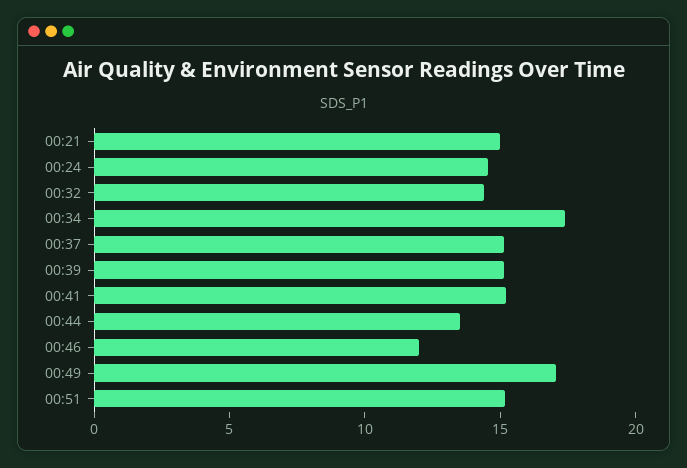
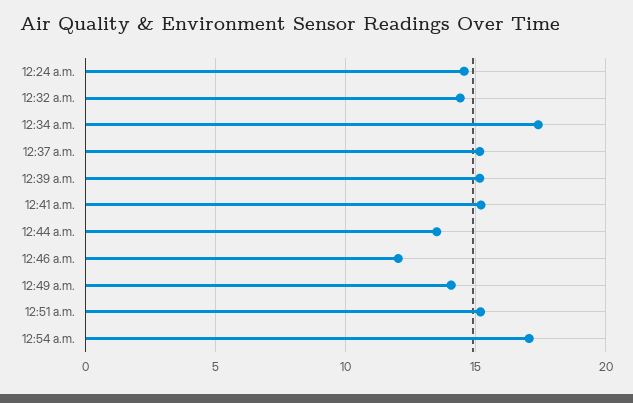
00:21: 15 -> none
00:49: 17 -> 14
12:54 a.m.: none -> 17

